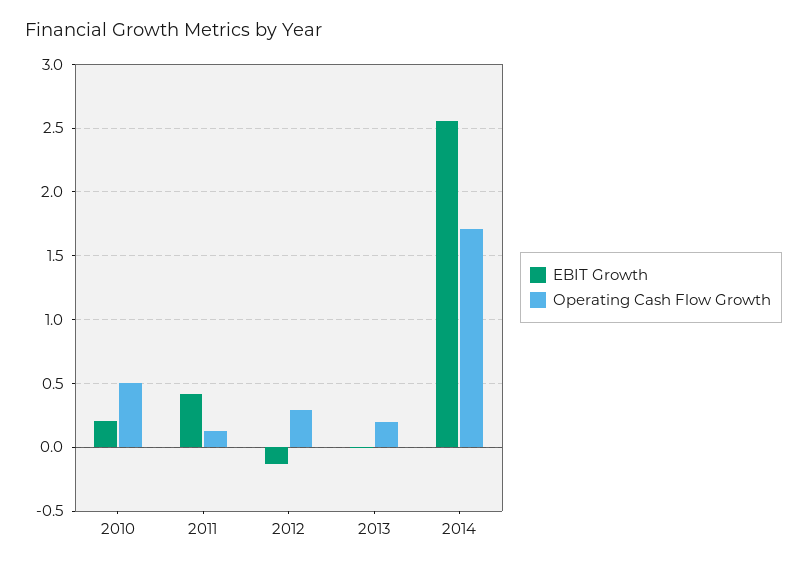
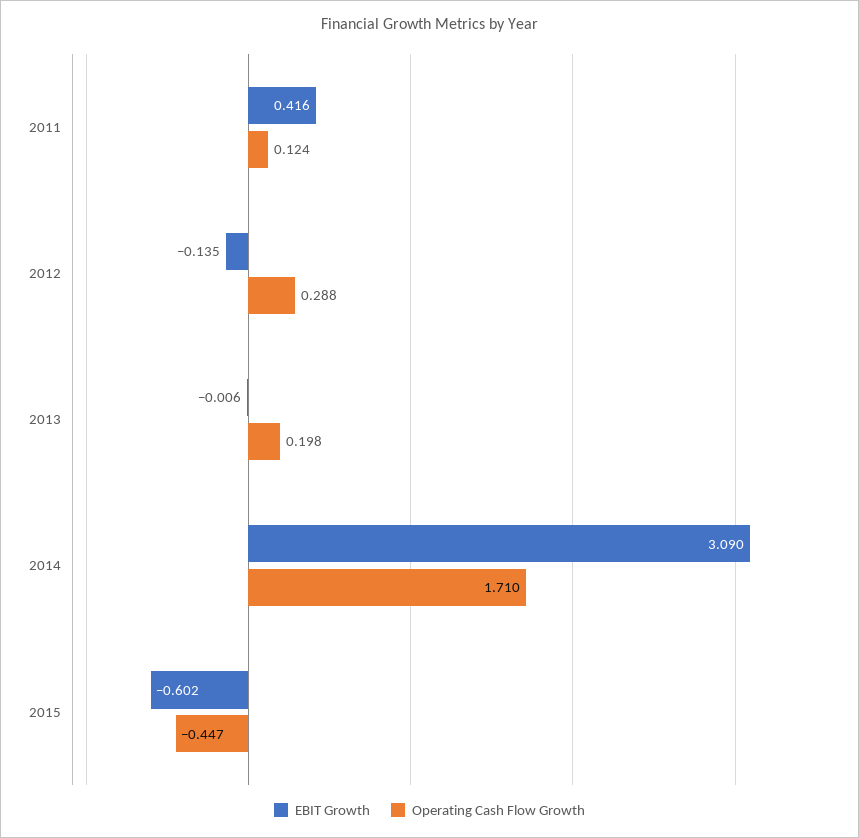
EBIT Growth, 2010: 0.2 -> none
Operating Cash Flow Growth, 2010: 0.5 -> none
EBIT Growth, 2014: 2.55 -> 3.09
EBIT Growth, 2015: none -> -0.602
Operating Cash Flow Growth, 2015: none -> -0.447

